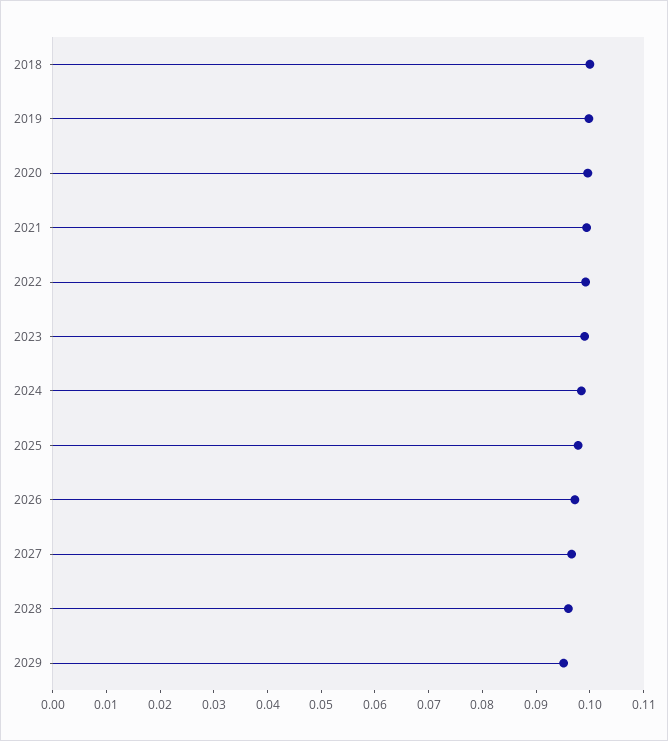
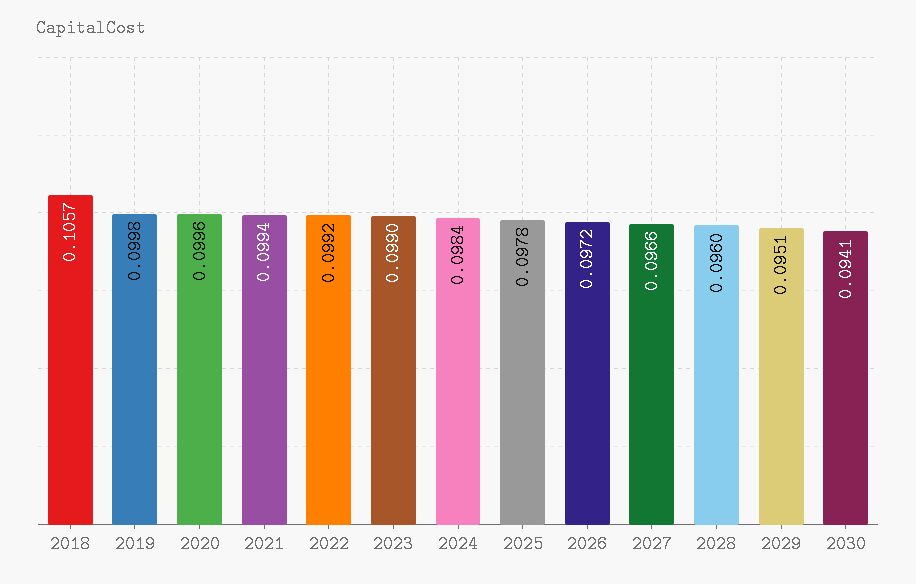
2018: 0.1 -> 0.1057
2030: none -> 0.0941

